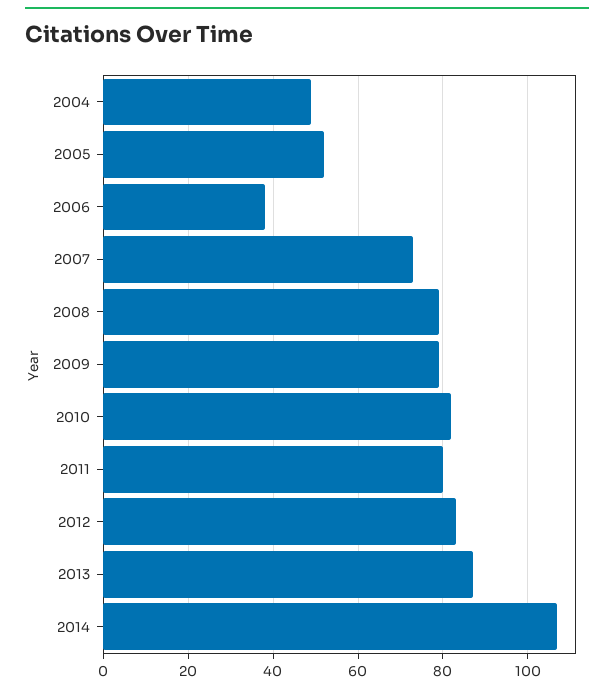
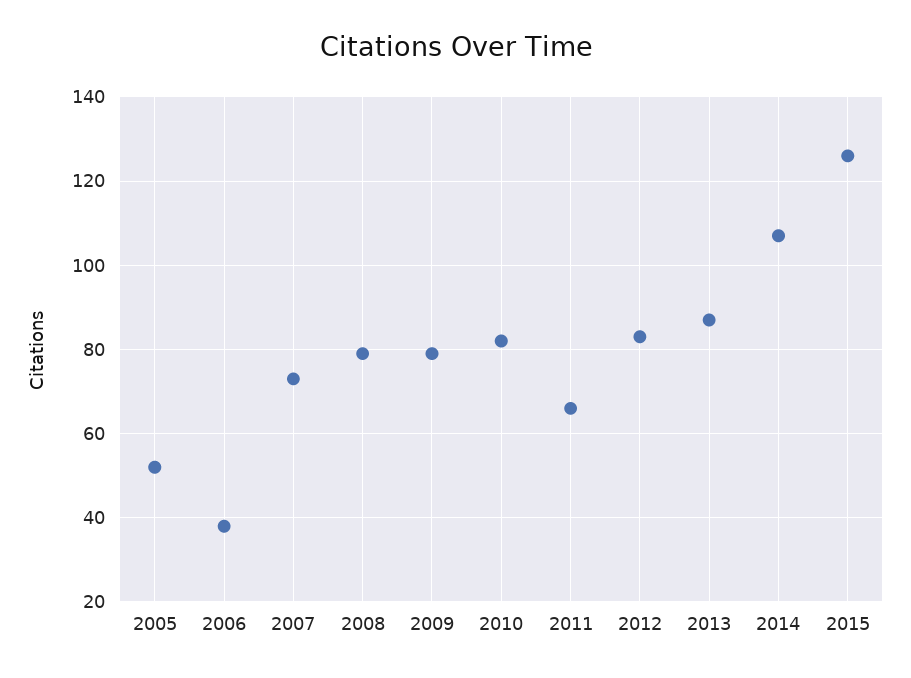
2004: 50 -> none
2011: 80 -> 65
2015: none -> 125

